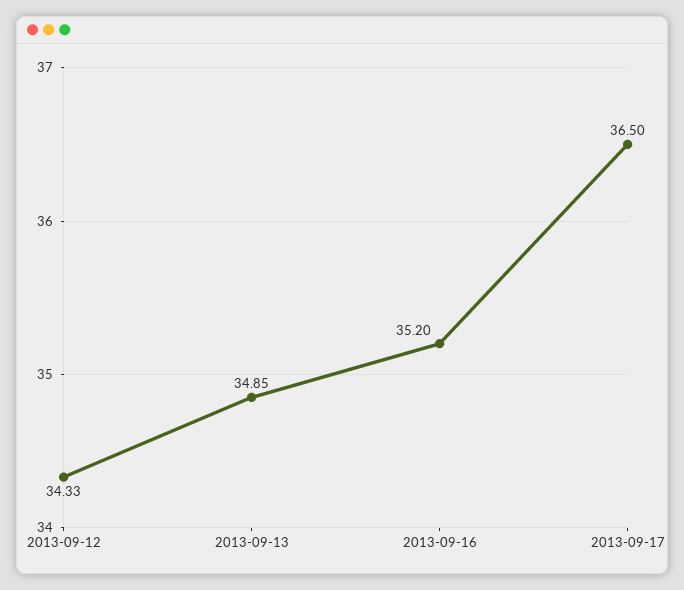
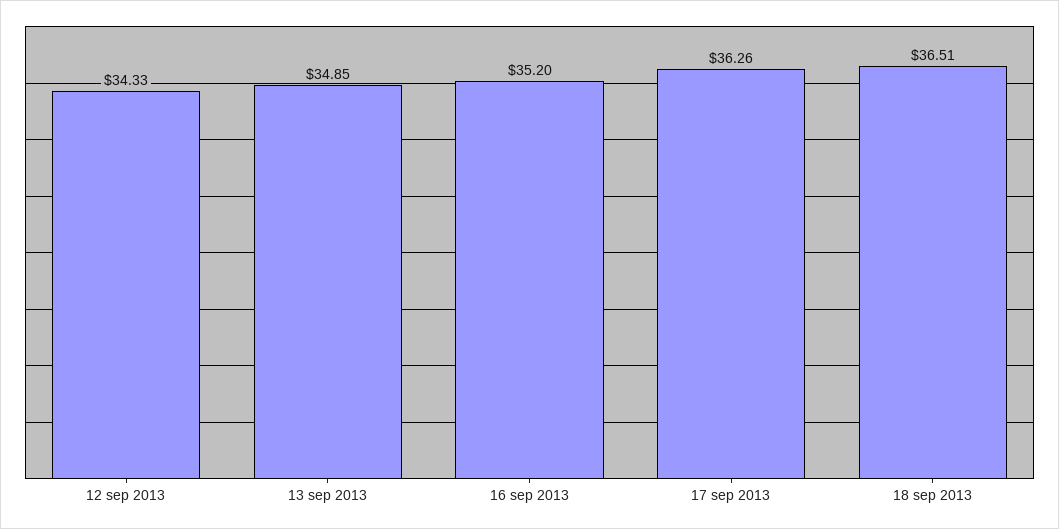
2013-09-17: 36.5 -> 36.26
18 sep 2013: none -> 36.51

